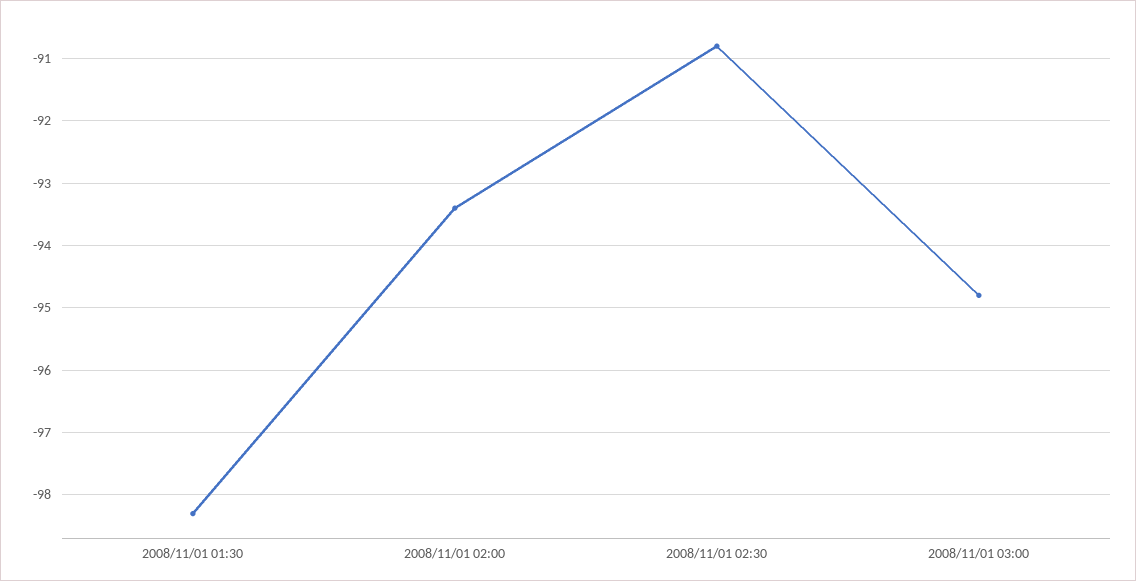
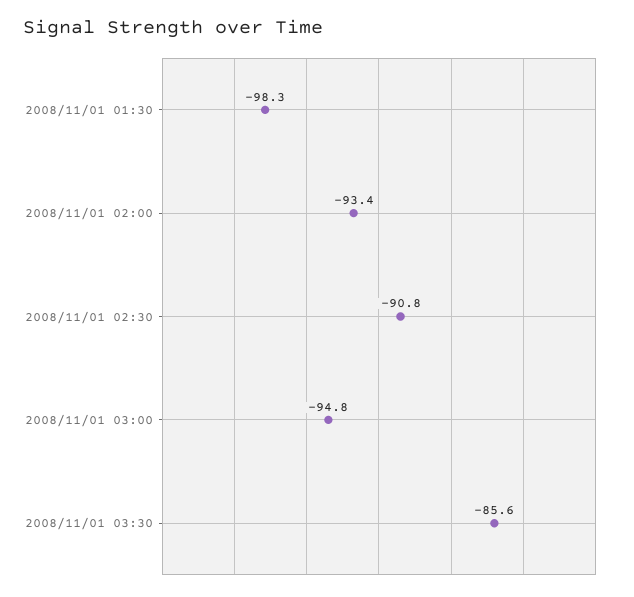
2008/11/01 03:30: none -> -85.6

